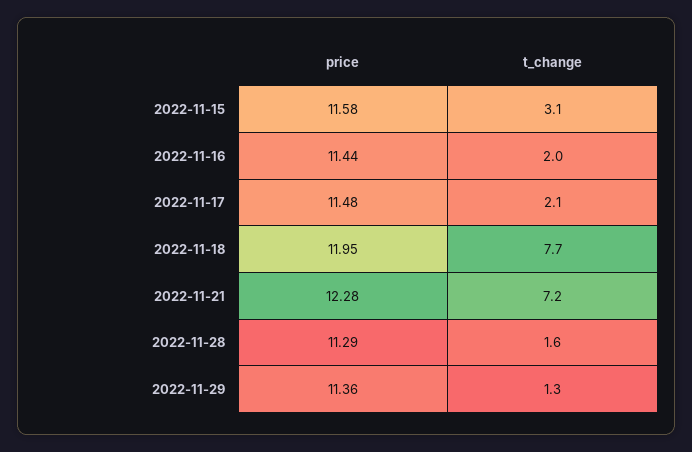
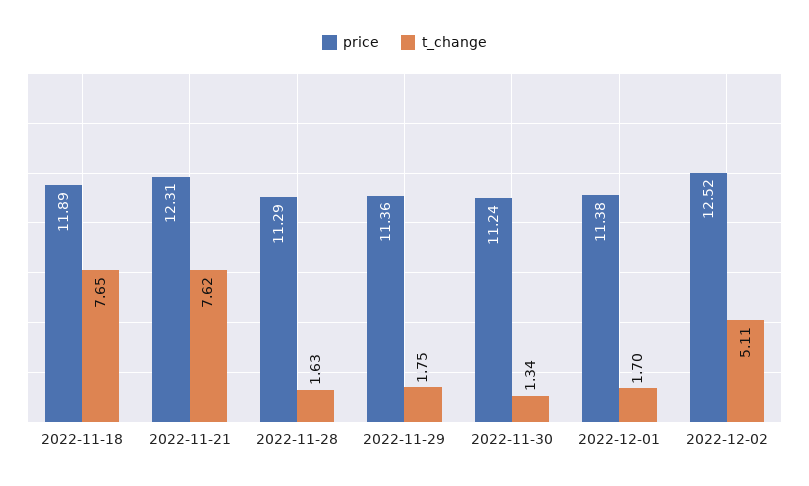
price, 2022-11-15: 11.58 -> none
t_change, 2022-11-15: 3.1 -> none
price, 2022-11-16: 11.44 -> none
t_change, 2022-11-16: 2 -> none
price, 2022-11-17: 11.48 -> none
t_change, 2022-11-17: 2.1 -> none
price, 2022-11-18: 11.95 -> 11.89
price, 2022-11-21: 12.28 -> 12.31
t_change, 2022-11-21: 7.2 -> 7.62
t_change, 2022-11-29: 1.3 -> 1.75
price, 2022-11-30: none -> 11.24
t_change, 2022-11-30: none -> 1.34
price, 2022-12-01: none -> 11.38
t_change, 2022-12-01: none -> 1.7
price, 2022-12-02: none -> 12.52
t_change, 2022-12-02: none -> 5.11

